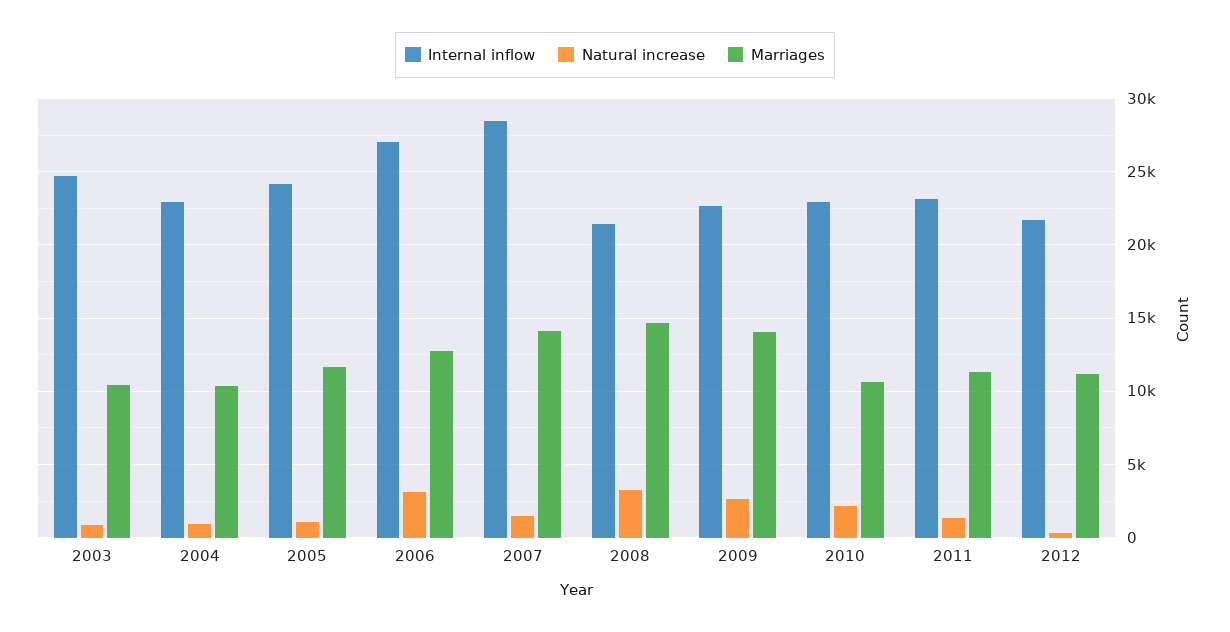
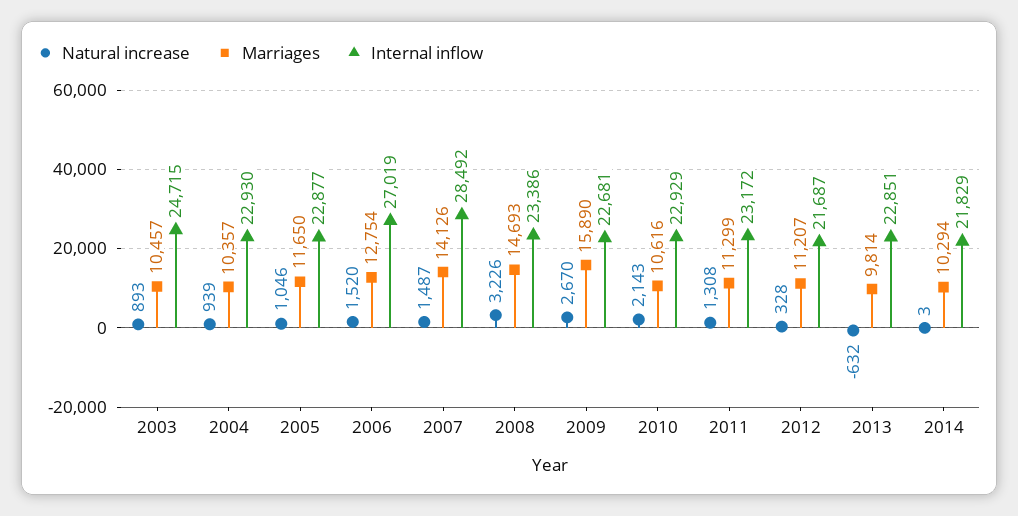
Internal inflow, 2005: 24000 -> 22877
Natural increase, 2006: 3000 -> 1520
Internal inflow, 2008: 21500 -> 23386
Marriages, 2009: 14000 -> 15890
Natural increase, 2013: none -> -632
Marriages, 2013: none -> 9814
Internal inflow, 2013: none -> 22851
Natural increase, 2014: none -> 3
Marriages, 2014: none -> 10294
Internal inflow, 2014: none -> 21829

